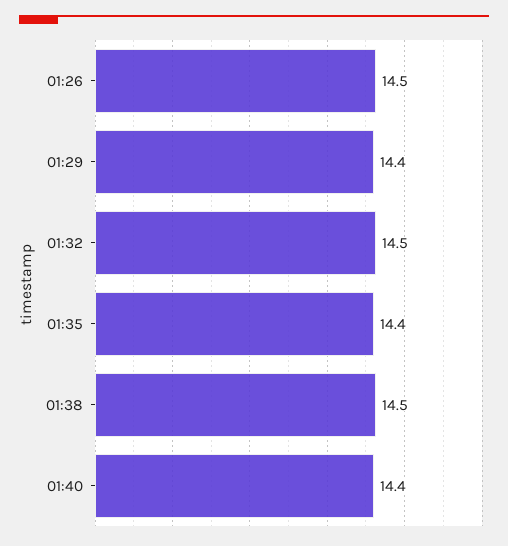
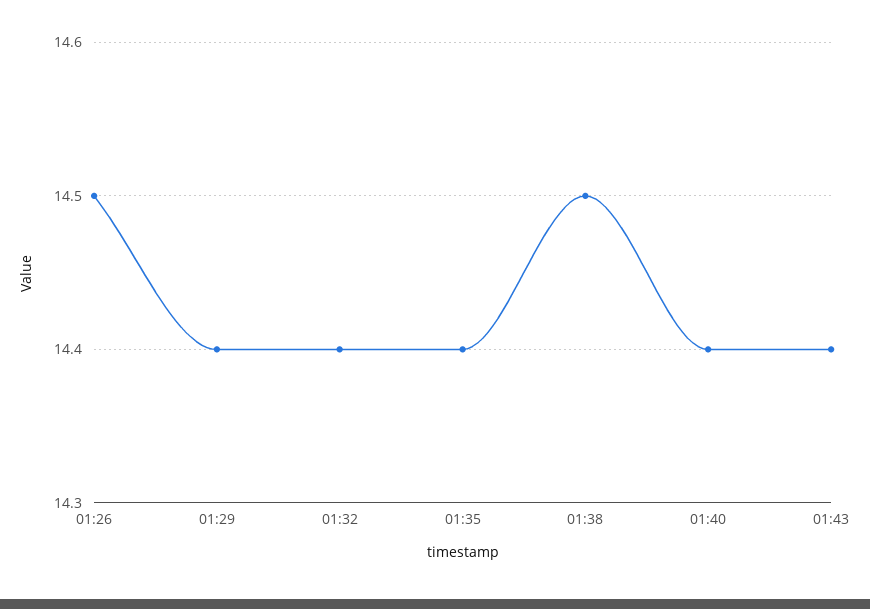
01:32: 14.5 -> 14.4
01:43: none -> 14.4

